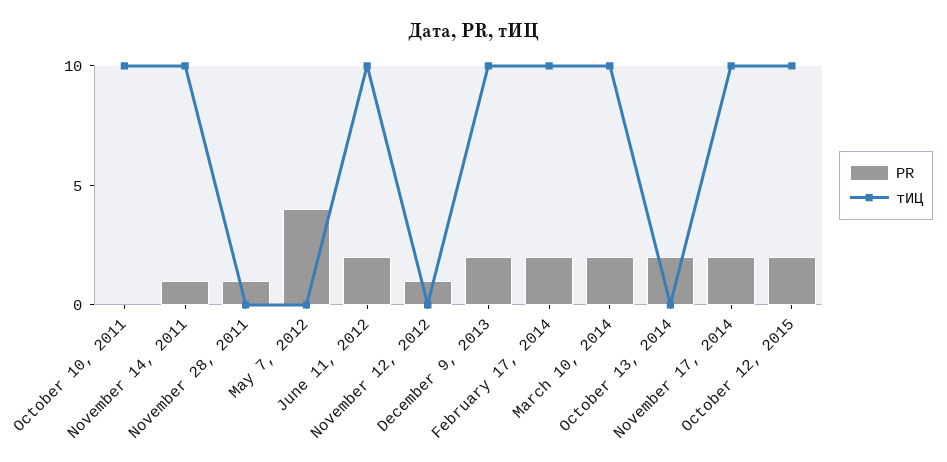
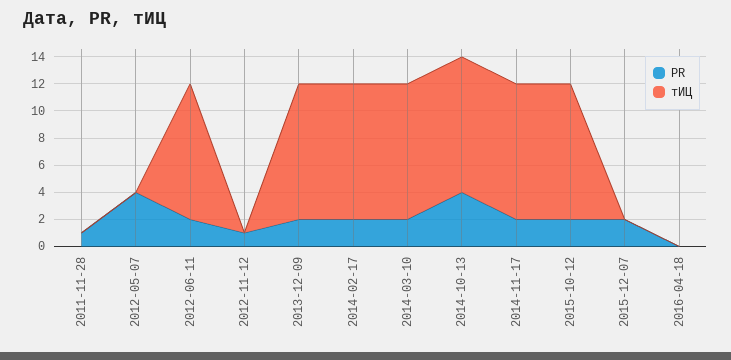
PR, October 10, 2011: 0 -> none
тИЦ, October 10, 2011: 10 -> none
PR, November 14, 2011: 1 -> none
тИЦ, November 14, 2011: 10 -> none
PR, October 13, 2014: 2 -> 4
тИЦ, October 13, 2014: 0 -> 10
PR, 2015-12-07: none -> 2
тИЦ, 2015-12-07: none -> 0
PR, 2016-04-18: none -> 0
тИЦ, 2016-04-18: none -> 0

